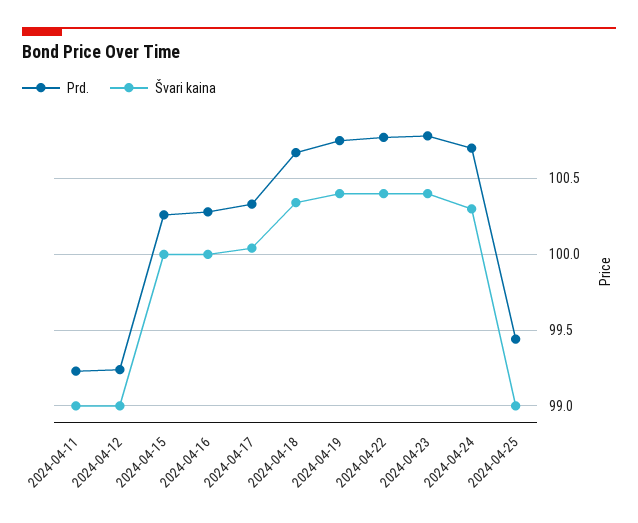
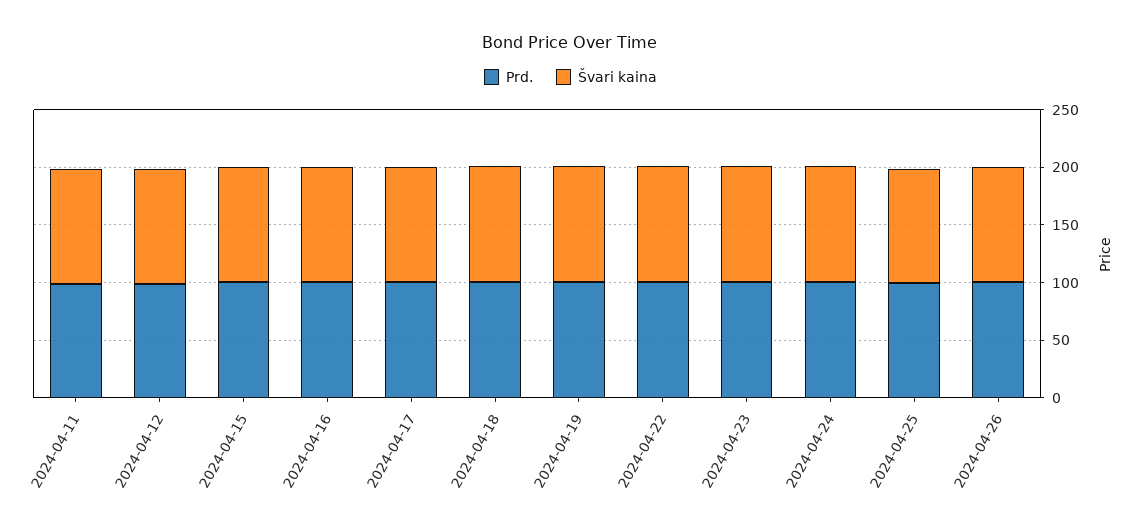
Prd., 2024-04-26: none -> 100
Švari kaina, 2024-04-26: none -> 100

